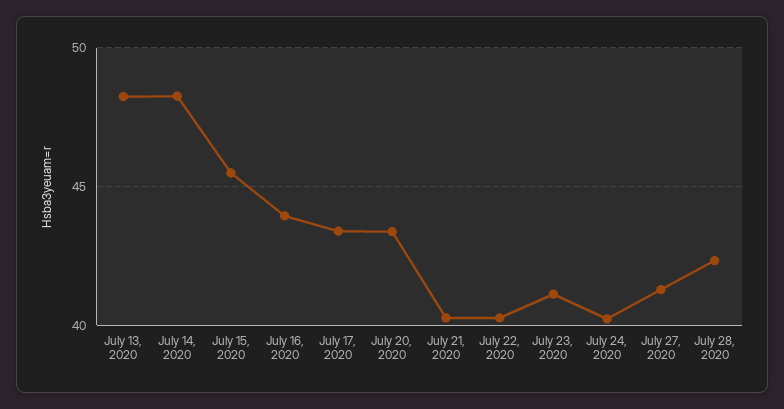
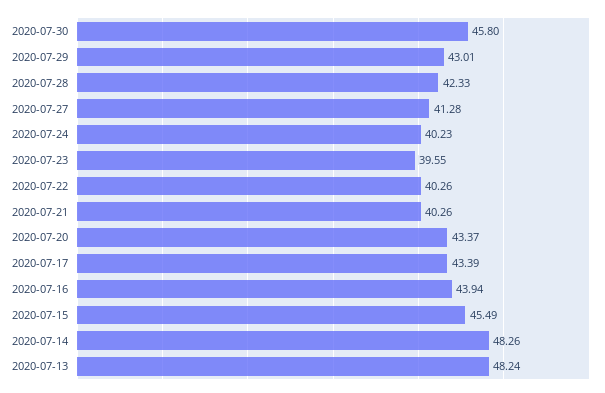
July 23, 2020: 41 -> 39.55
2020-07-30: none -> 45.8
2020-07-29: none -> 43.01

